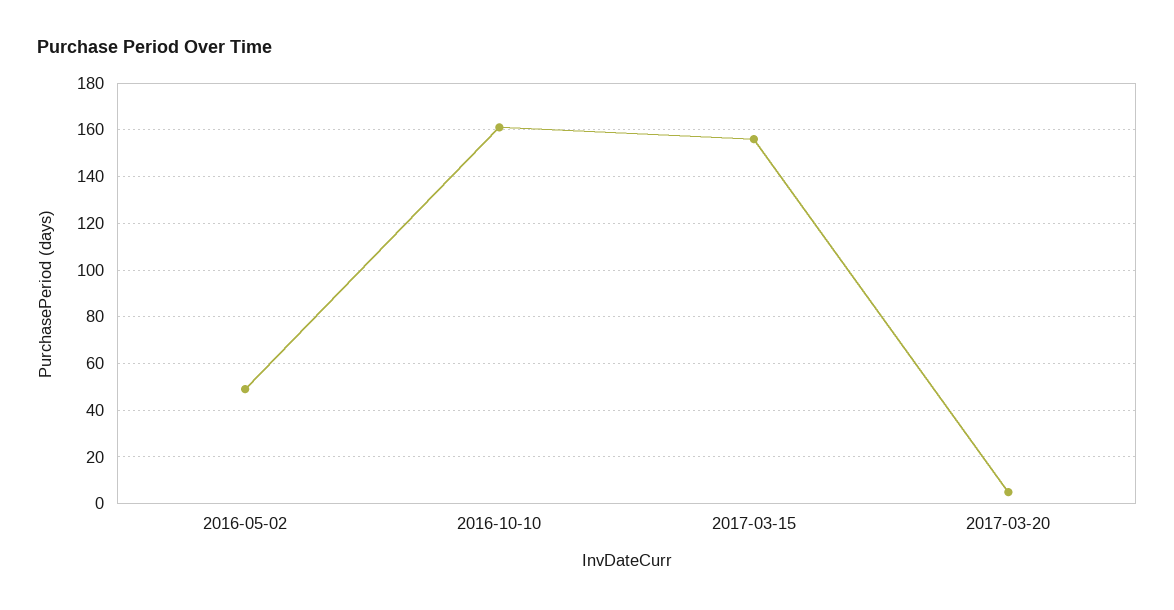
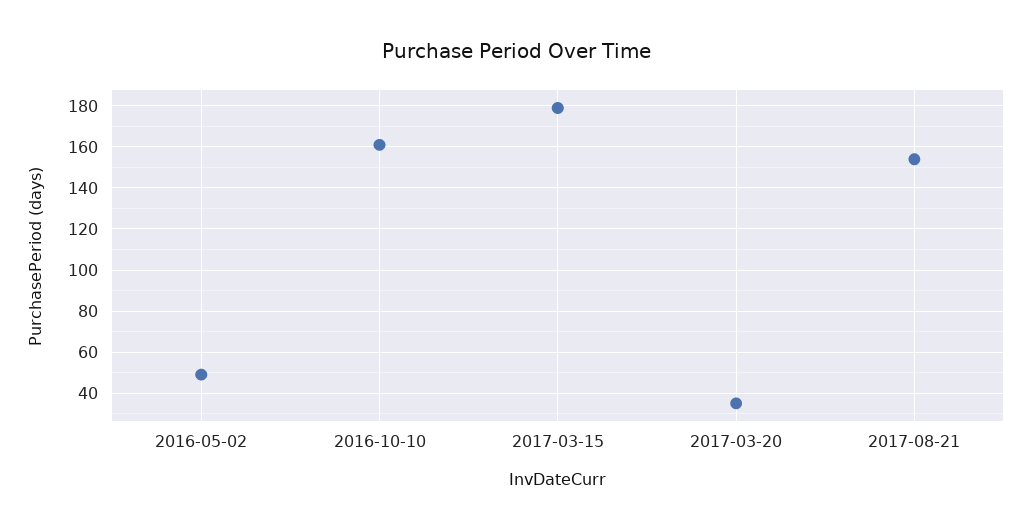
2017-03-15: 155 -> 180
2017-03-20: 5 -> 35
2017-08-21: none -> 155

